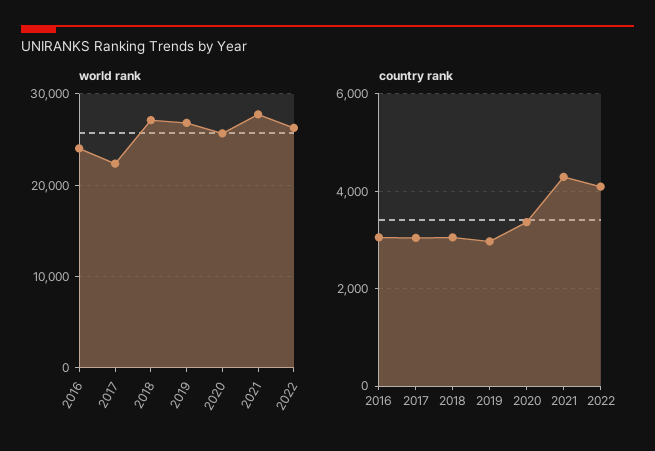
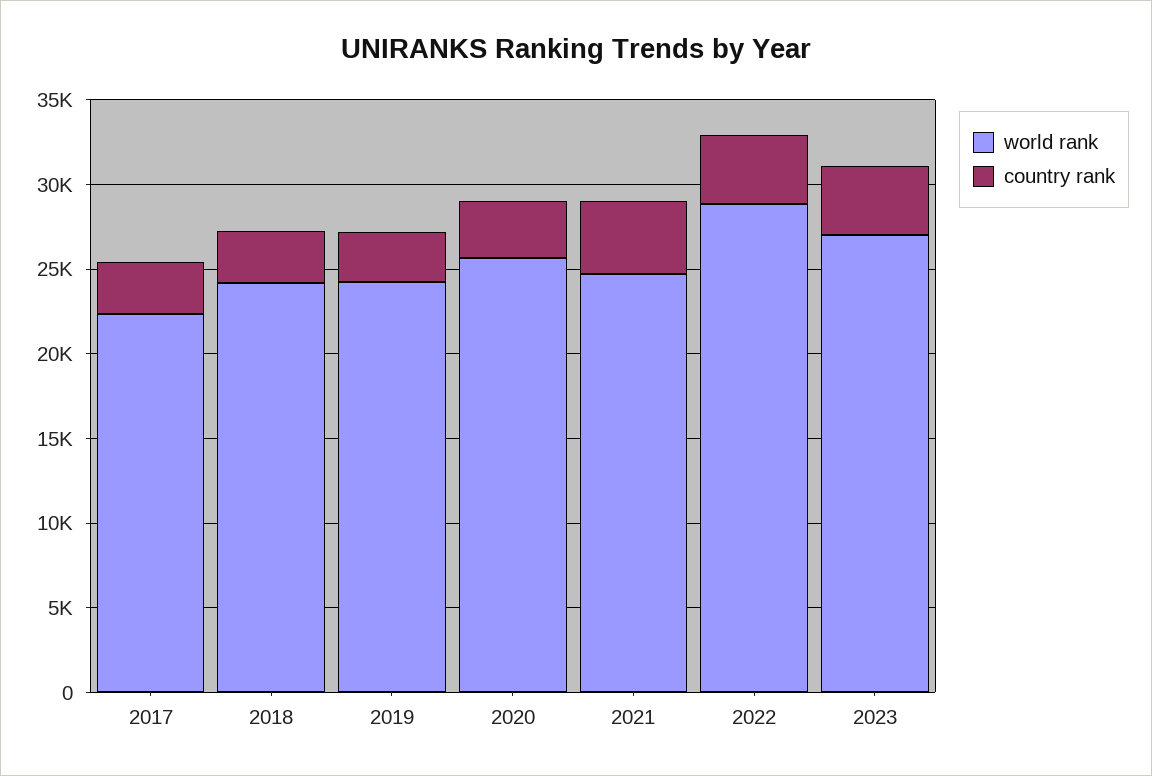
world rank, 2016: 24000 -> none
world rank, 2018: 27000 -> 24000
world rank, 2019: 27000 -> 24000
world rank, 2021: 28000 -> 25000
world rank, 2022: 26000 -> 29000
country rank, 2016: 3000 -> none
world rank, 2023: none -> 27000
country rank, 2023: none -> 4000

